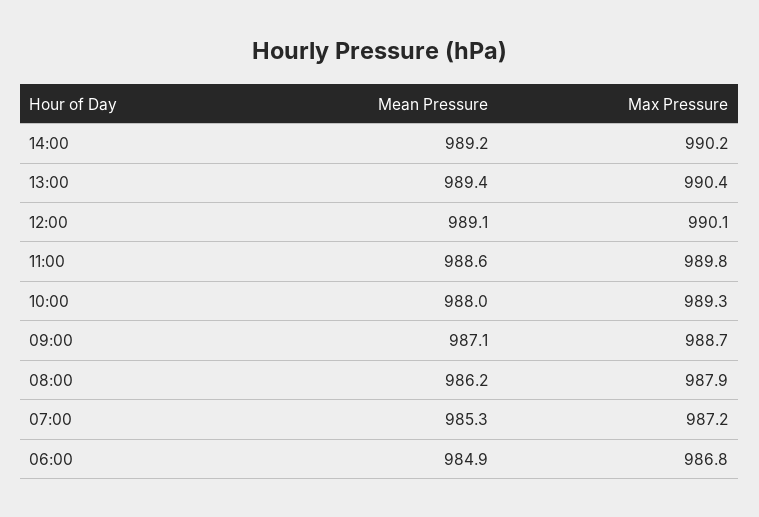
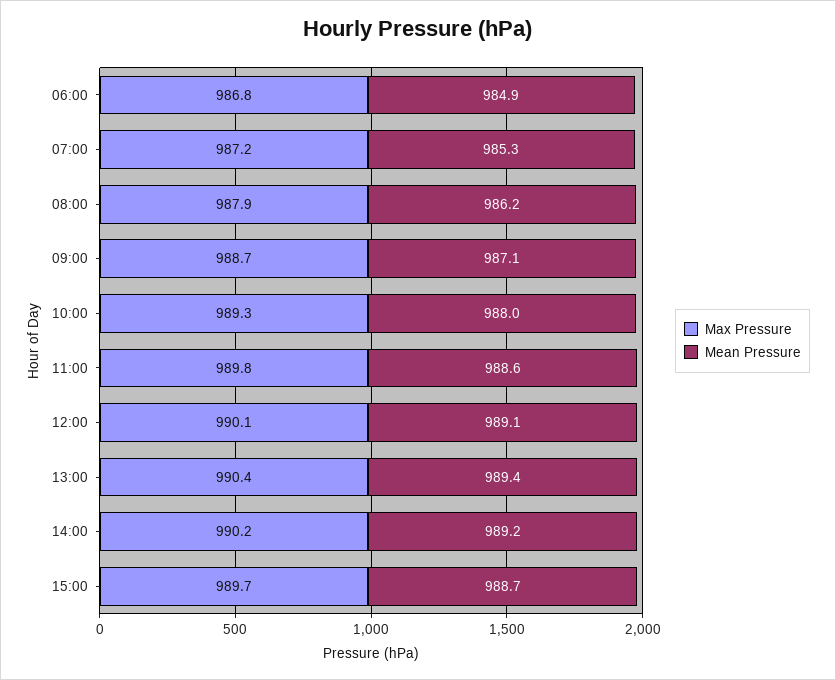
Max Pressure, 15:00: none -> 989.7
Mean Pressure, 15:00: none -> 988.7

